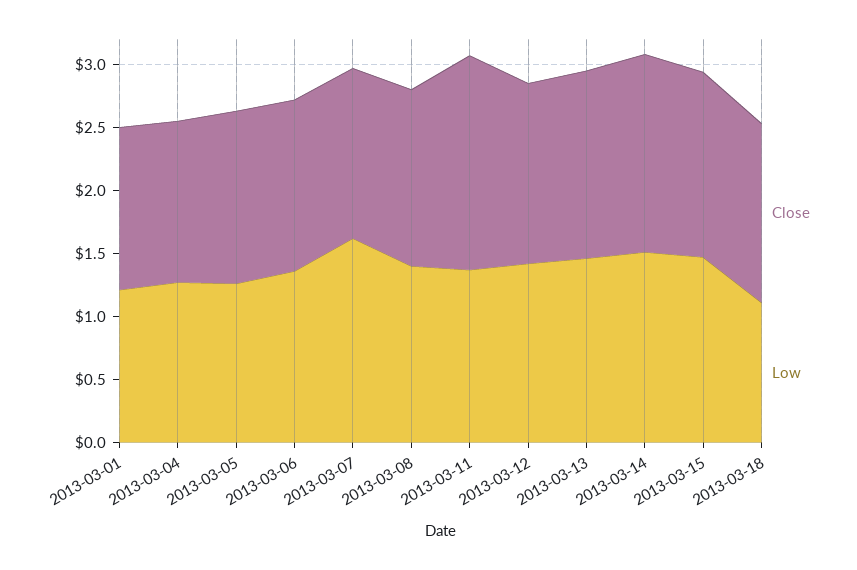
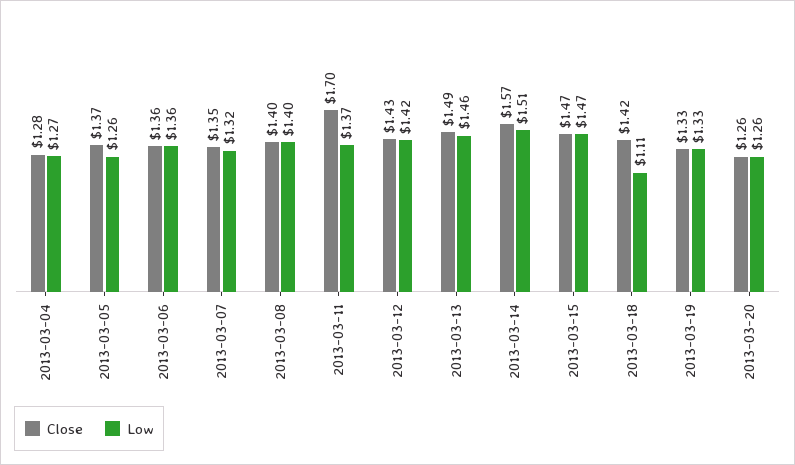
Close, 2013-03-01: 1.3 -> none
Low, 2013-03-01: 1.2 -> none
Low, 2013-03-07: 1.6 -> 1.32
Close, 2013-03-19: none -> 1.33
Low, 2013-03-19: none -> 1.33
Close, 2013-03-20: none -> 1.26
Low, 2013-03-20: none -> 1.26

